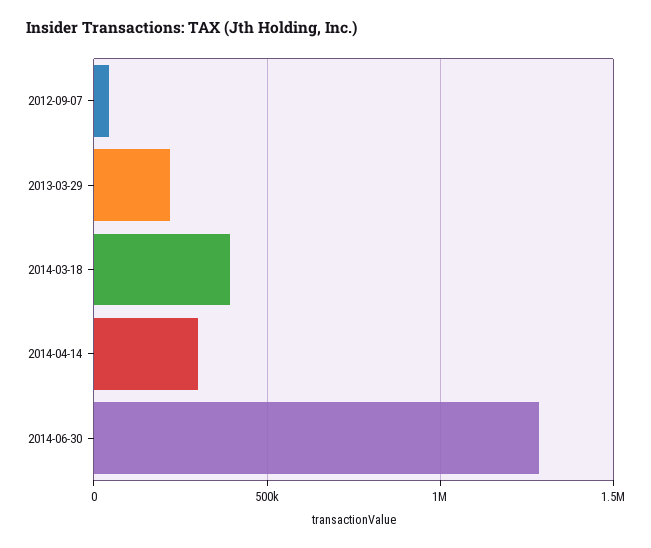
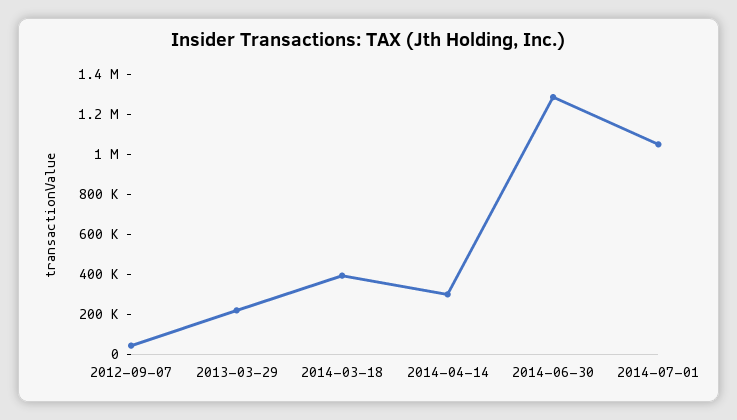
2014-07-01: none -> 1050000

